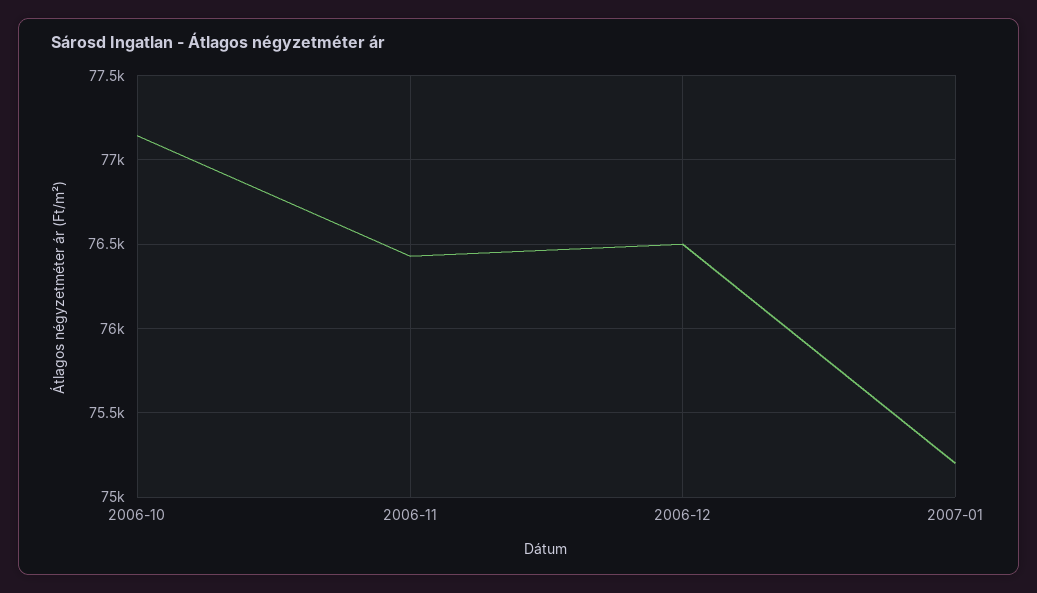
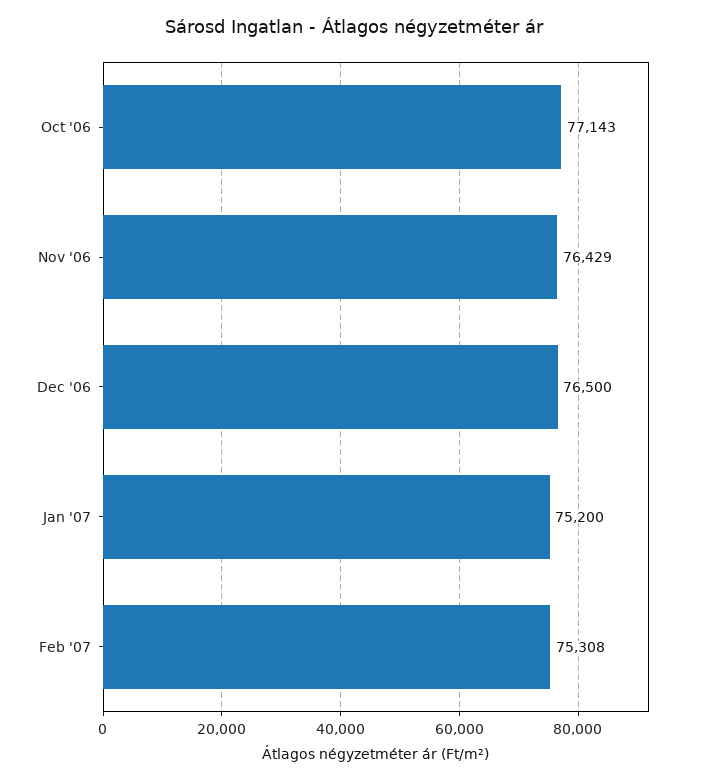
Feb '07: none -> 75308

